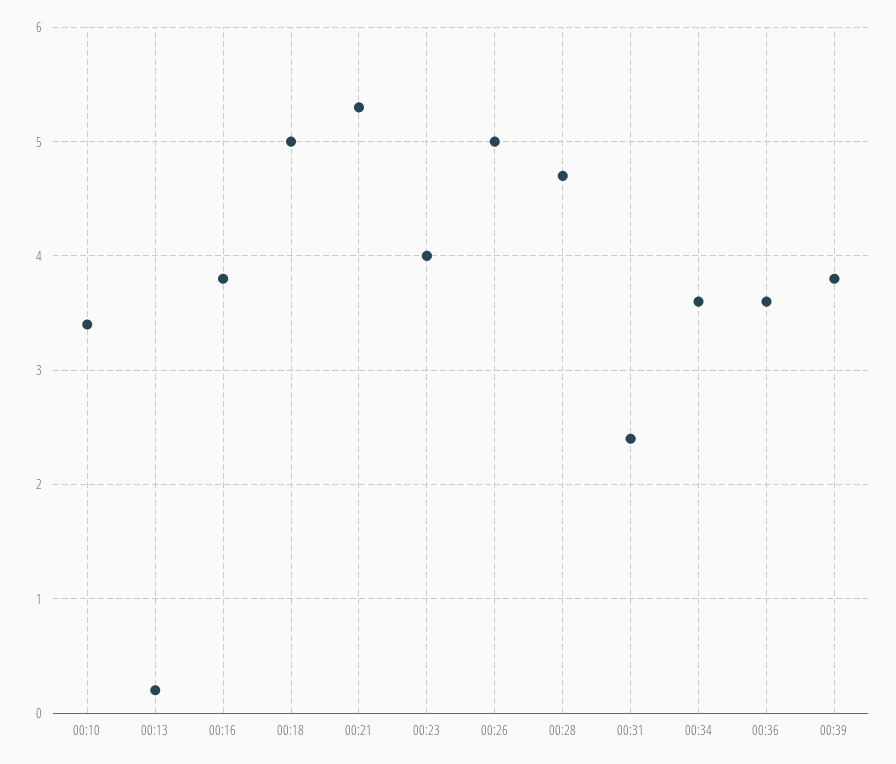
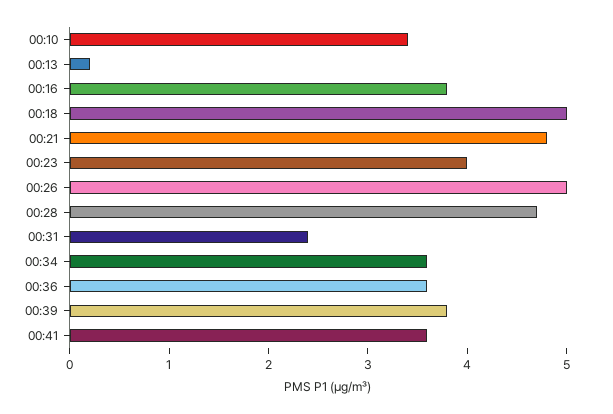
00:21: 5.3 -> 4.8
00:41: none -> 3.6

